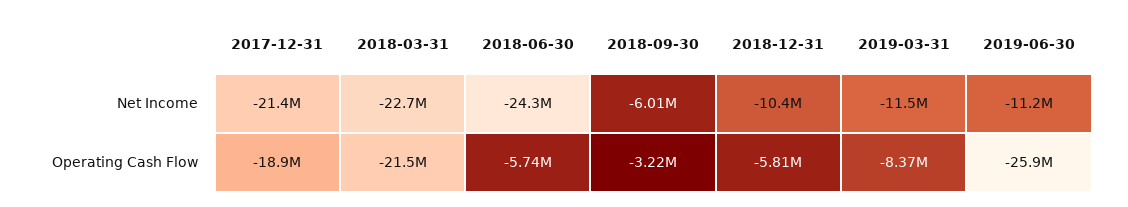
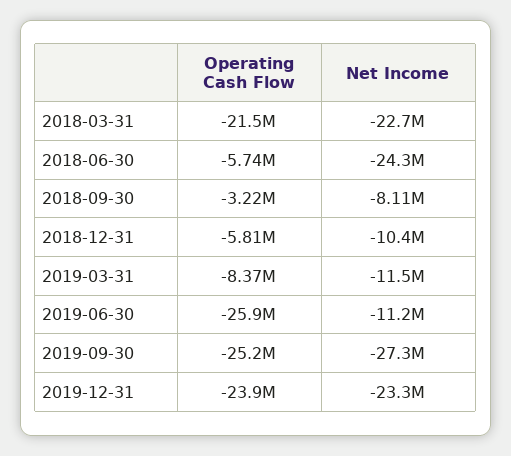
2017-12-31, Net Income: -21400000 -> none
2018-09-30, Net Income: -6010000 -> -8110000
2017-12-31, Operating Cash Flow: -18900000 -> none
2019-09-30, Operating Cash Flow: none -> -25200000
2019-09-30, Net Income: none -> -27300000
2019-12-31, Operating Cash Flow: none -> -23900000
2019-12-31, Net Income: none -> -23300000

